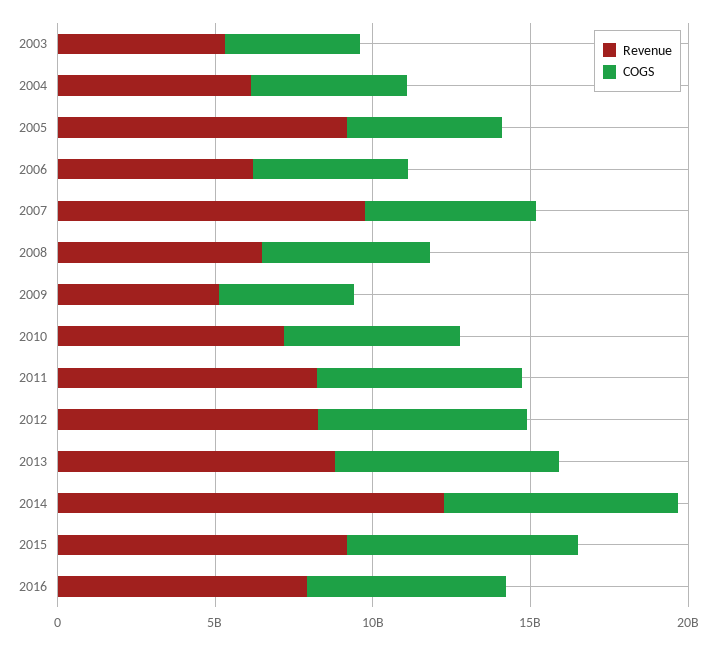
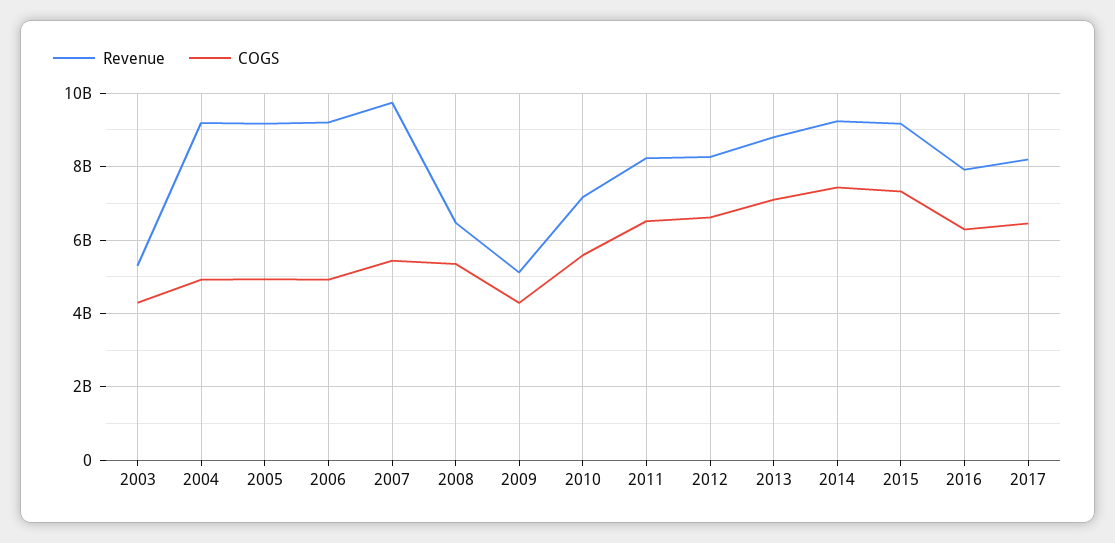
Revenue, 2004: 6000000000 -> 9200000000
Revenue, 2006: 6000000000 -> 9200000000
Revenue, 2014: 12000000000 -> 9200000000
Revenue, 2017: none -> 8200000000
COGS, 2017: none -> 6400000000

